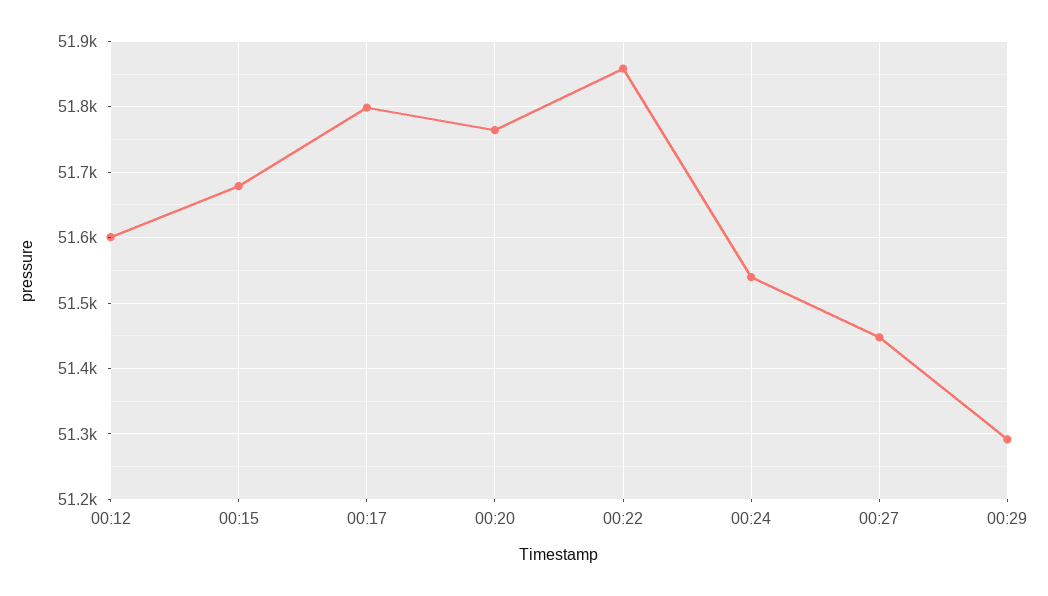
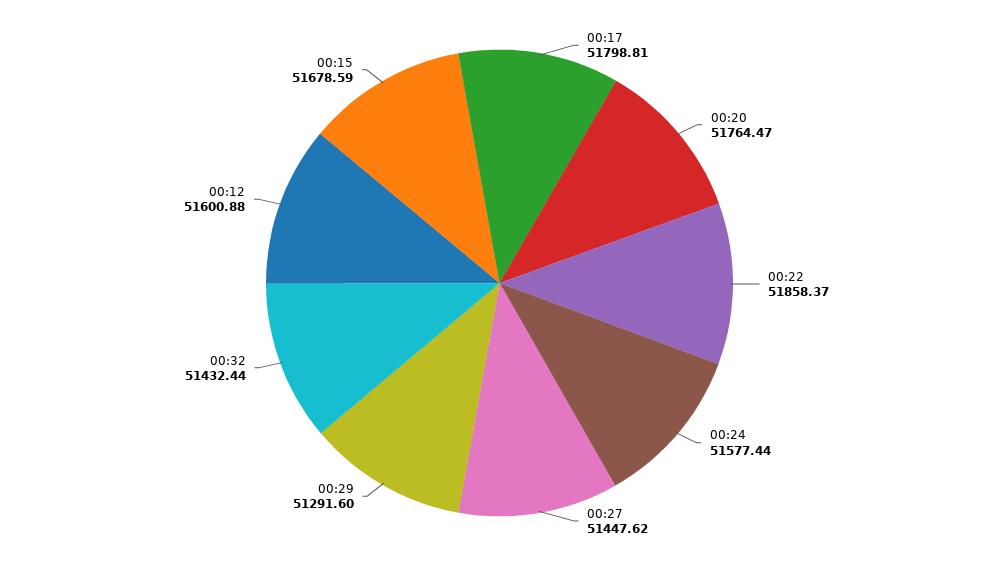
00:24: 51540 -> 51577.44
00:32: none -> 51432.44

